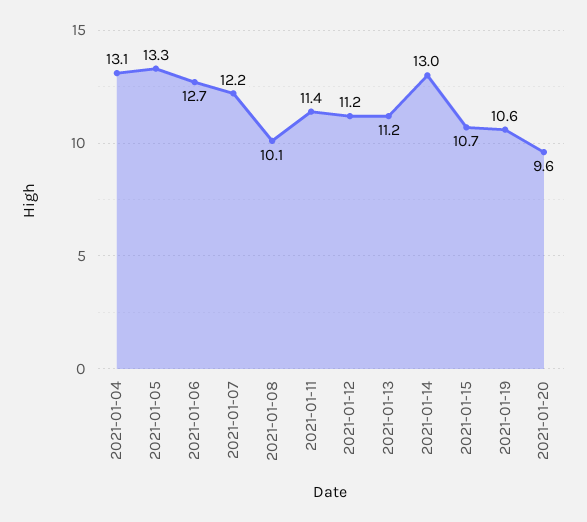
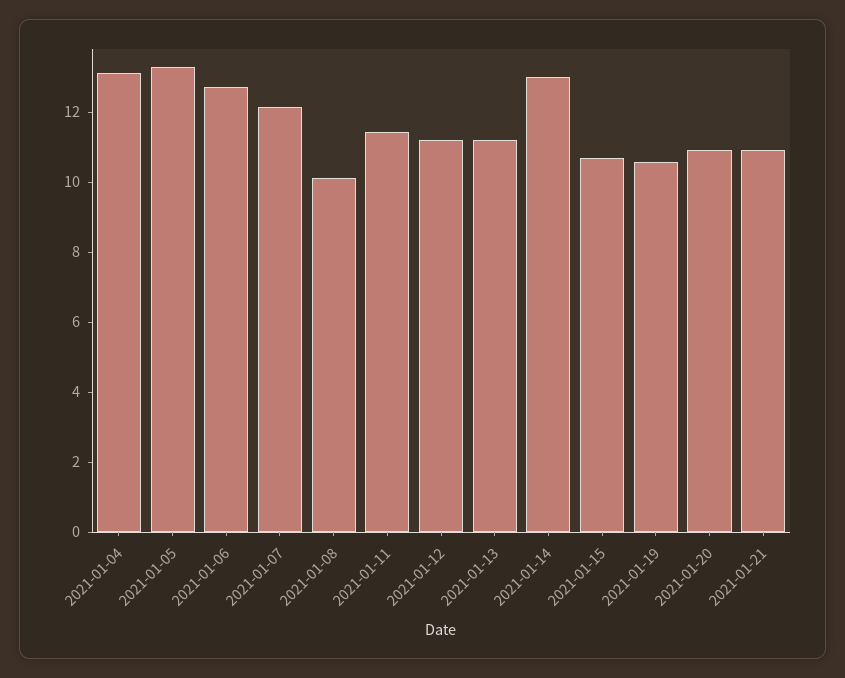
2021-01-20: 9.6 -> 11
2021-01-21: none -> 11

